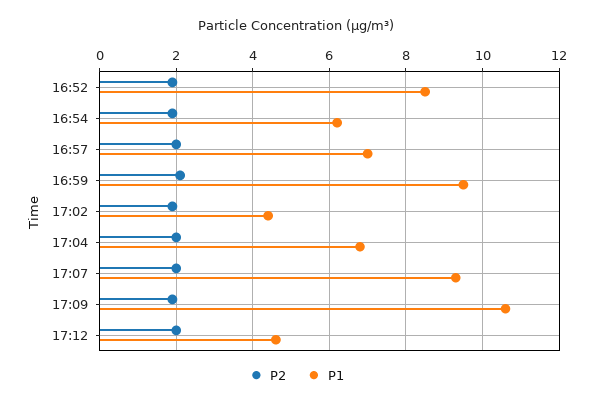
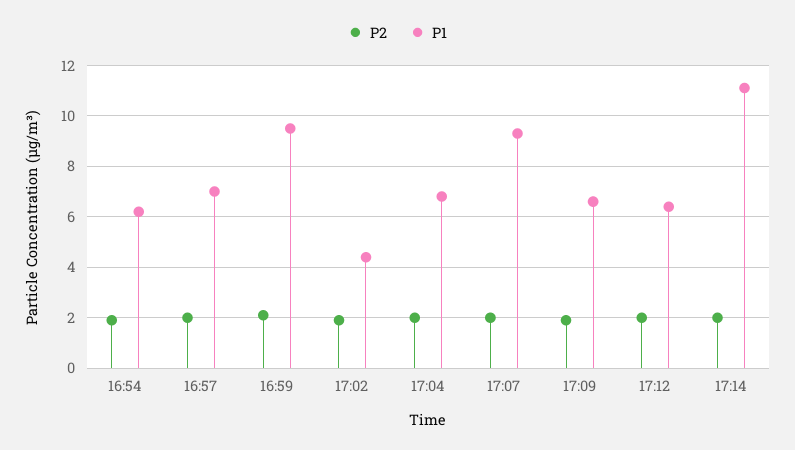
P2, 16:52: 2 -> none
P1, 16:52: 8.5 -> none
P1, 17:09: 10.5 -> 6.5
P1, 17:12: 4.5 -> 6.5
P2, 17:14: none -> 2
P1, 17:14: none -> 11

